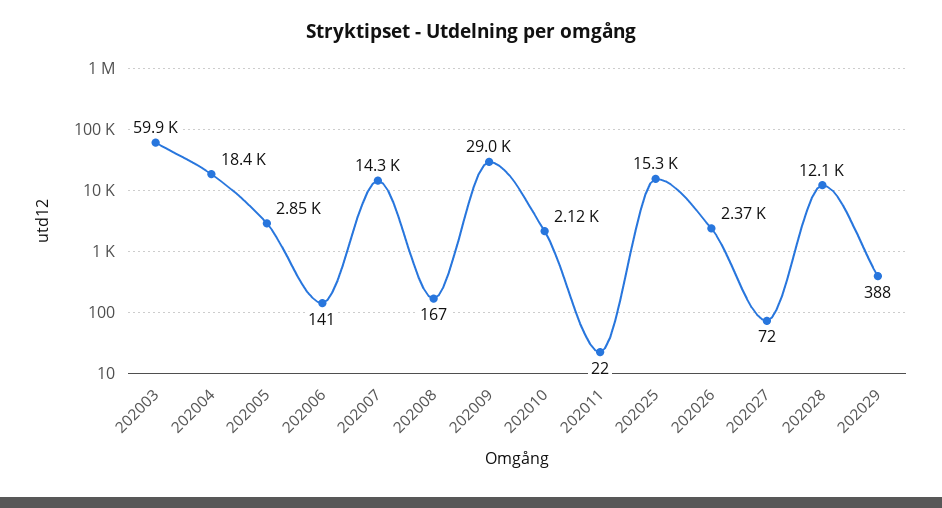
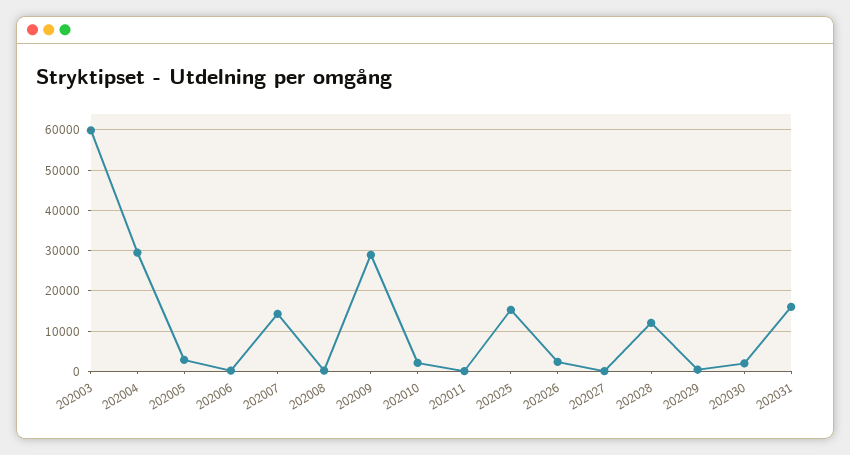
202004: 18400 -> 30000
202030: none -> 2000
202031: none -> 16000

